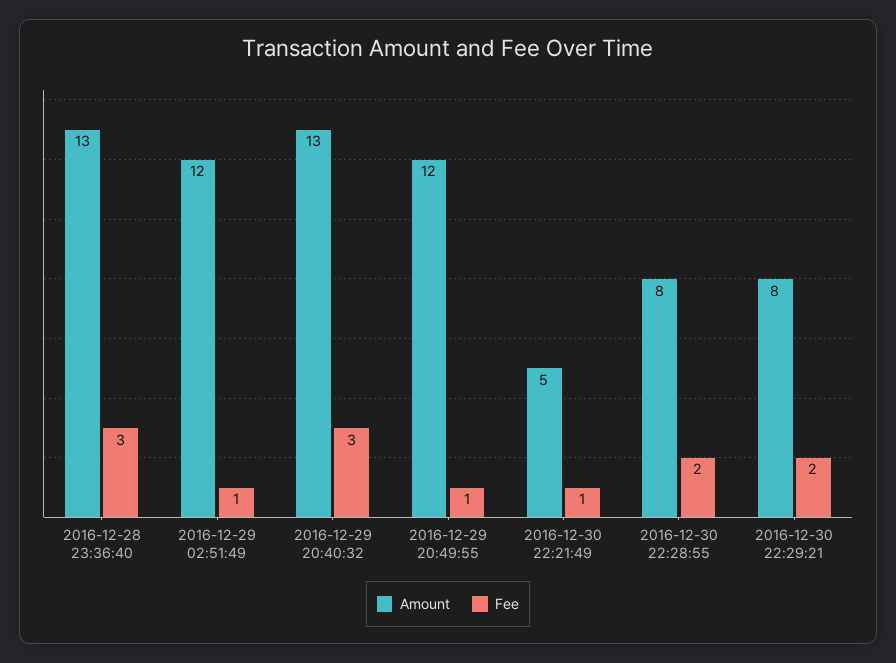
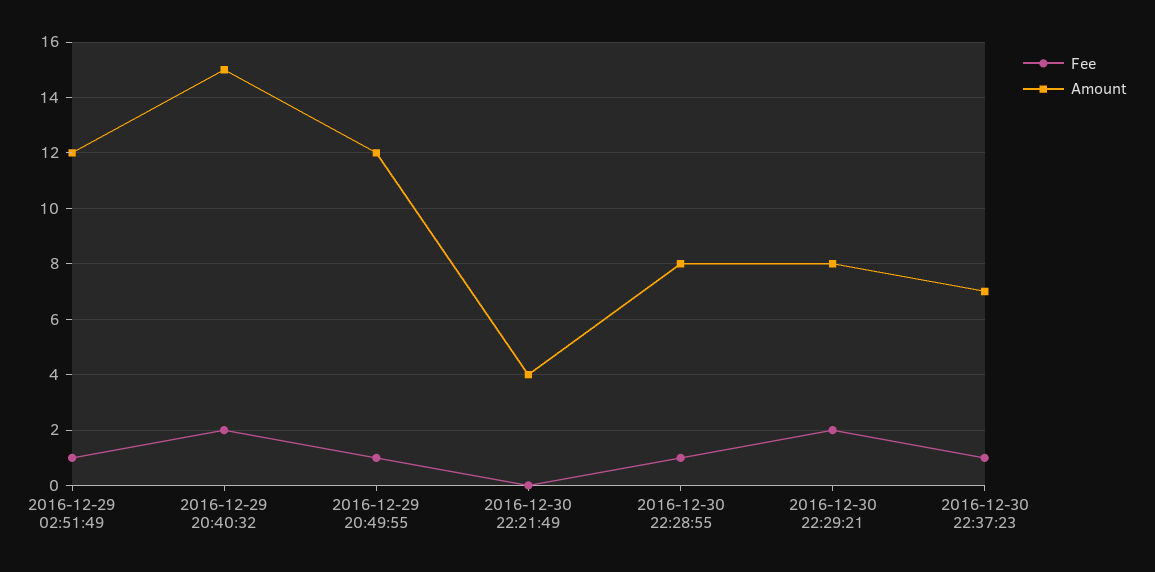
Amount, 2016-12-28 23:36:40: 13 -> none
Fee, 2016-12-28 23:36:40: 3 -> none
Amount, 2016-12-29 20:40:32: 13 -> 15
Fee, 2016-12-29 20:40:32: 3 -> 2
Amount, 2016-12-30 22:21:49: 5 -> 4
Fee, 2016-12-30 22:21:49: 1 -> 0
Fee, 2016-12-30 22:28:55: 2 -> 1
Fee, 2016-12-30 22:37:23: none -> 1
Amount, 2016-12-30 22:37:23: none -> 7

